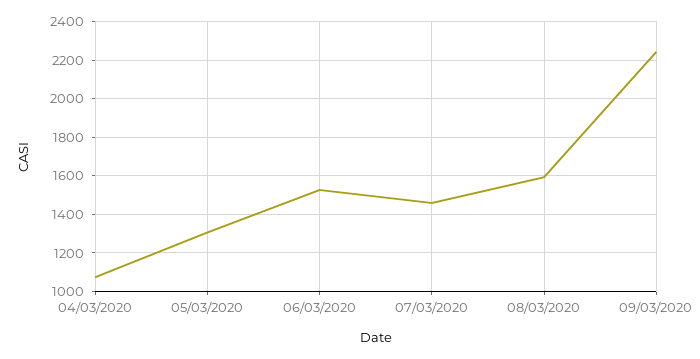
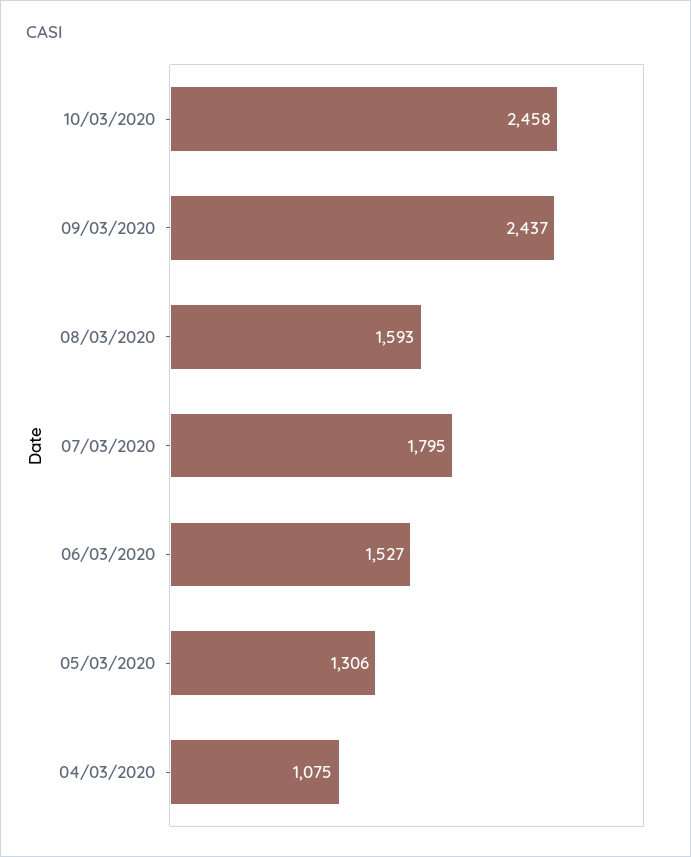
07/03/2020: 1450 -> 1795
09/03/2020: 2250 -> 2437
10/03/2020: none -> 2458

